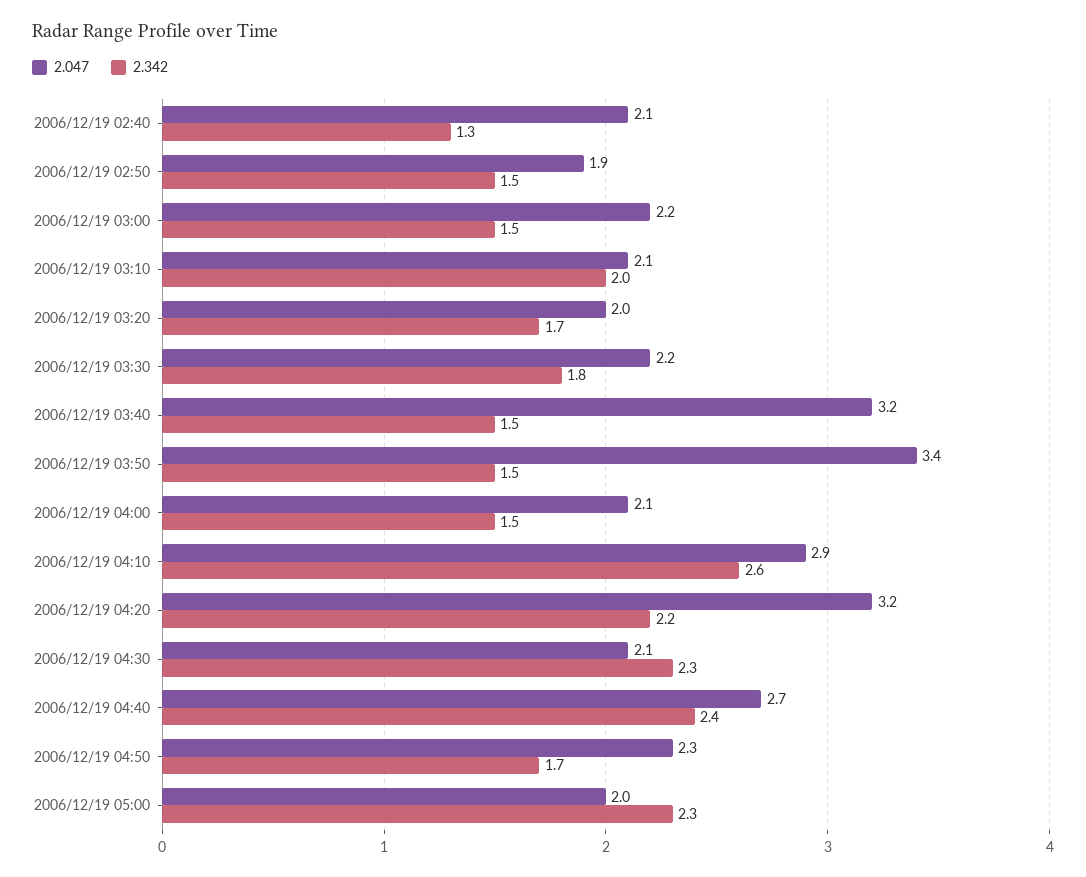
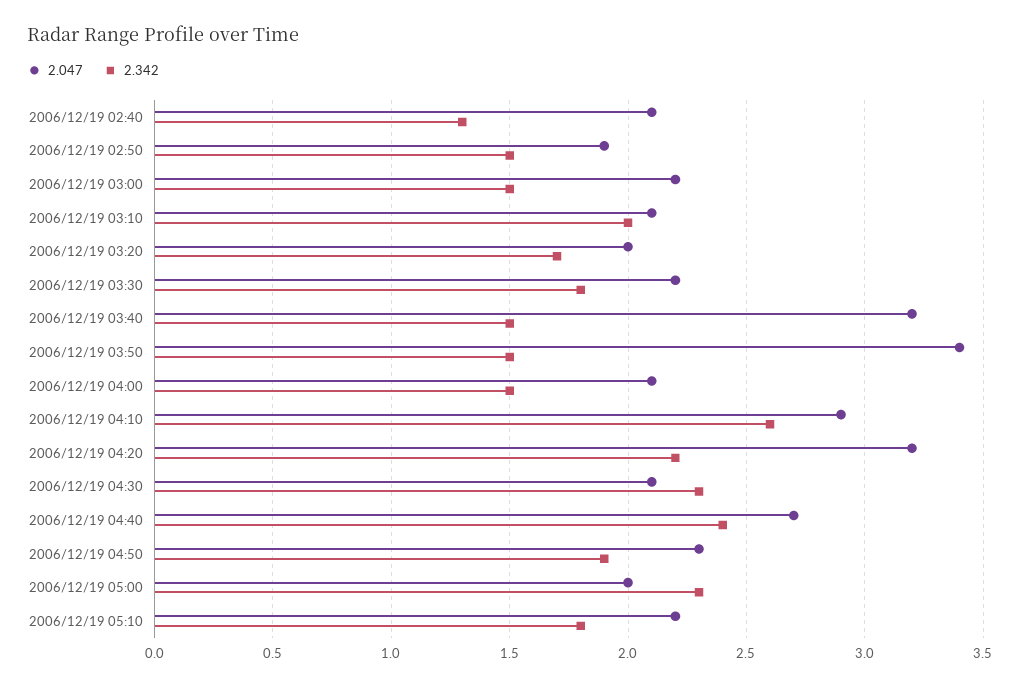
2.342, 2006/12/19 04:50: 1.7 -> 1.9
2.047, 2006/12/19 05:10: none -> 2.2
2.342, 2006/12/19 05:10: none -> 1.8

